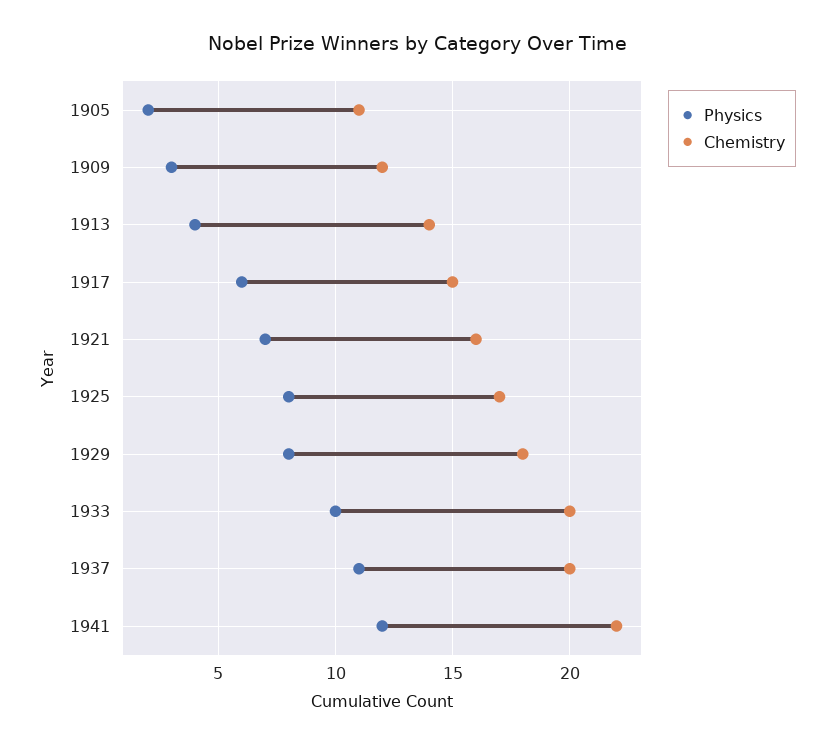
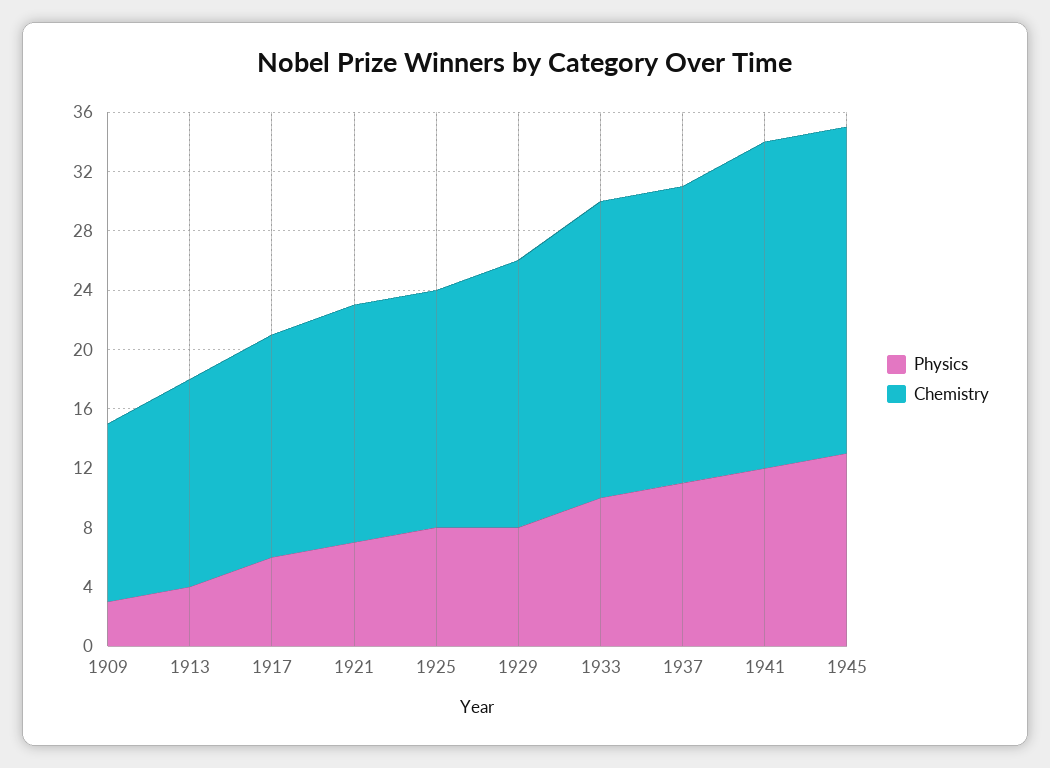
Physics, 1905: 2 -> none
Chemistry, 1905: 11 -> none
Chemistry, 1925: 17 -> 16
Physics, 1945: none -> 13
Chemistry, 1945: none -> 22

